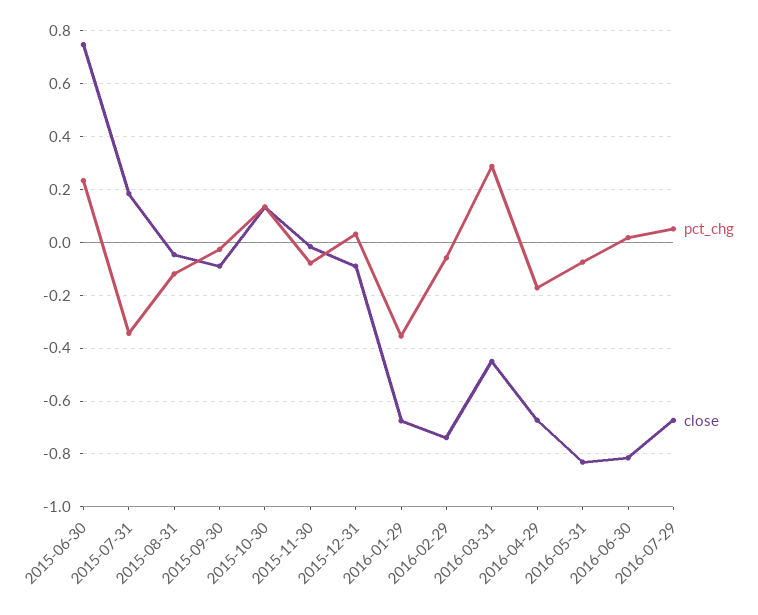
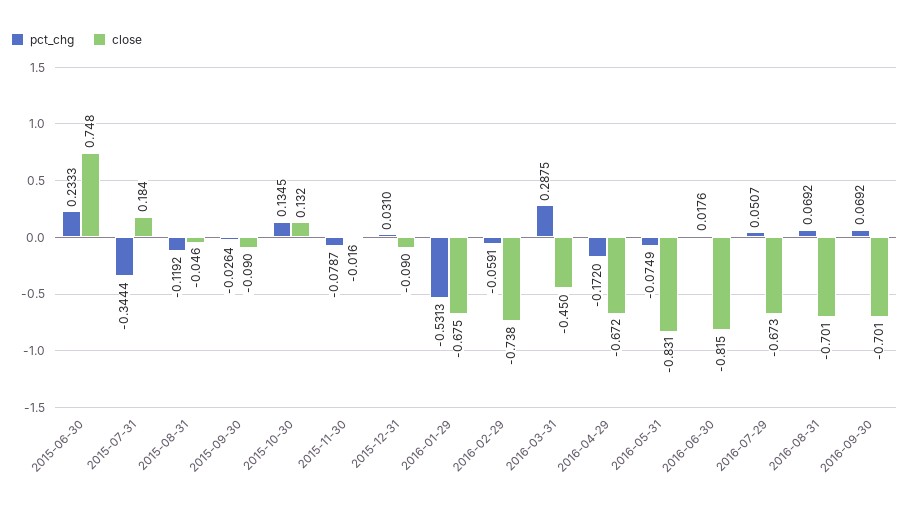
pct_chg, 2016-01-29: -0.35 -> -0.5313
pct_chg, 2016-08-31: none -> 0.0692
close, 2016-08-31: none -> -0.701
pct_chg, 2016-09-30: none -> 0.0692
close, 2016-09-30: none -> -0.701

